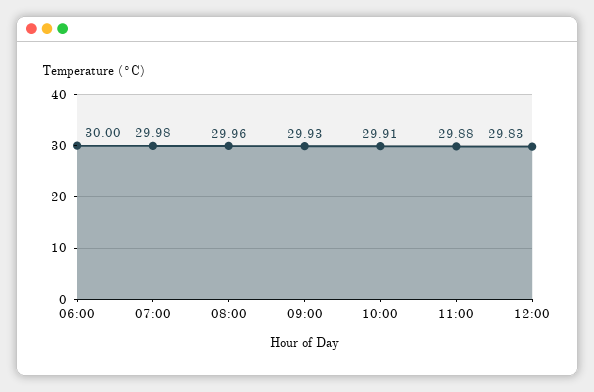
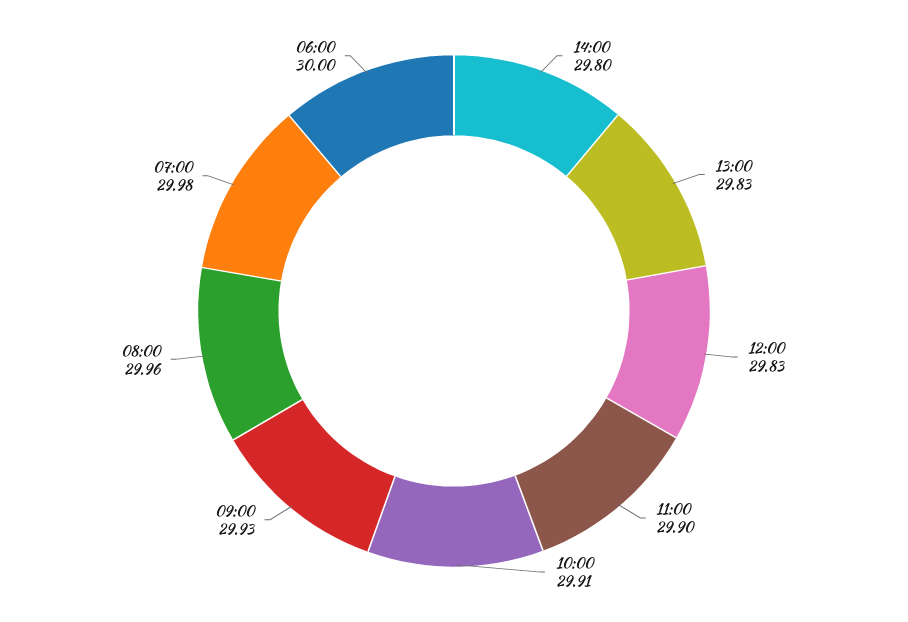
11:00: 29.88 -> 29.9
14:00: none -> 29.8
13:00: none -> 29.83

